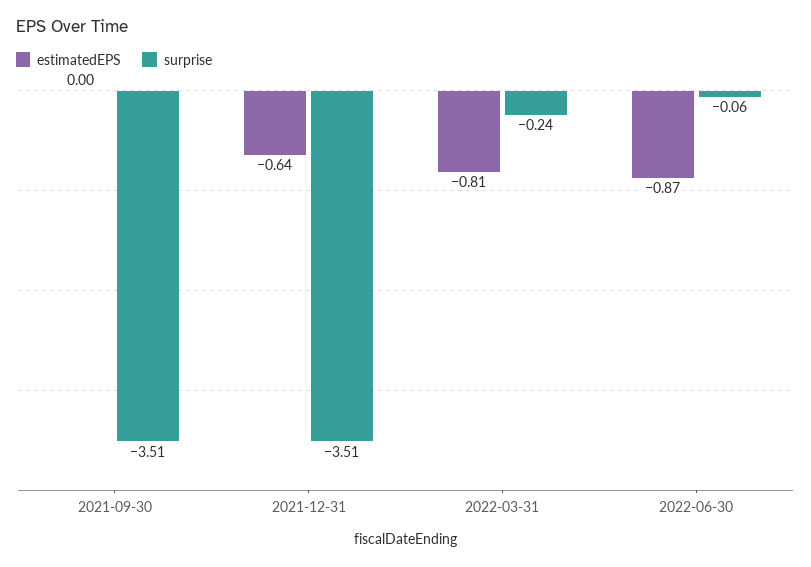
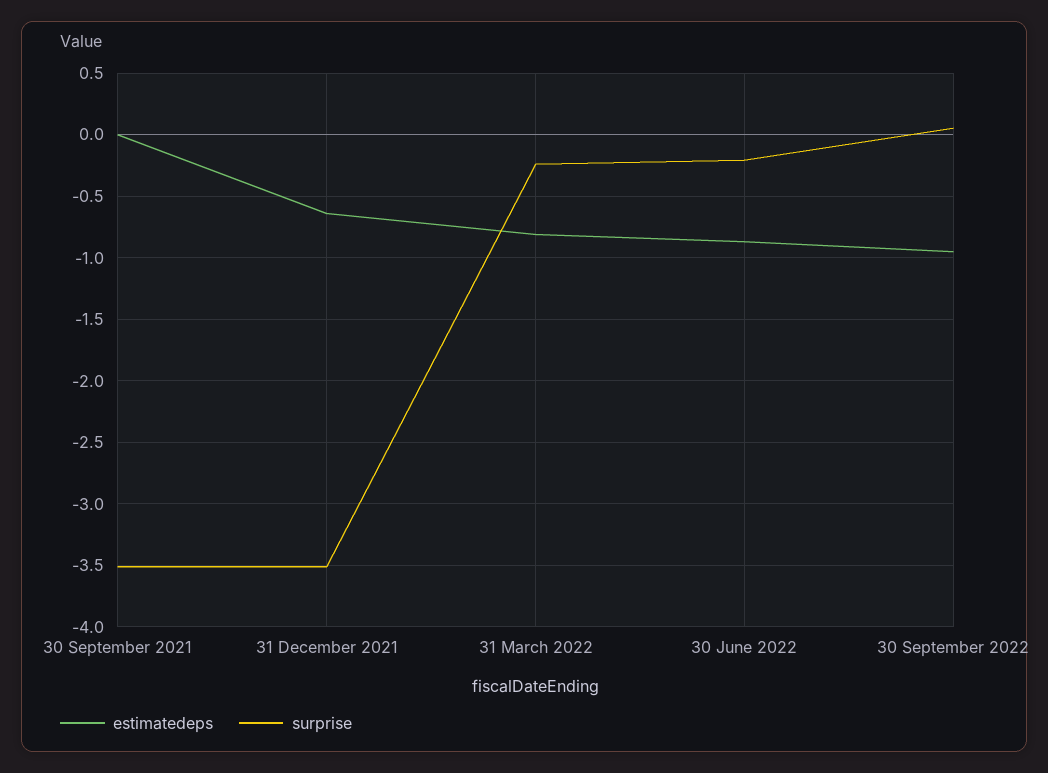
surprise, 2022-06-30: -0.06 -> -0.2
estimatedEPS, 30 September 2022: none -> -0.95
surprise, 30 September 2022: none -> 0.05

